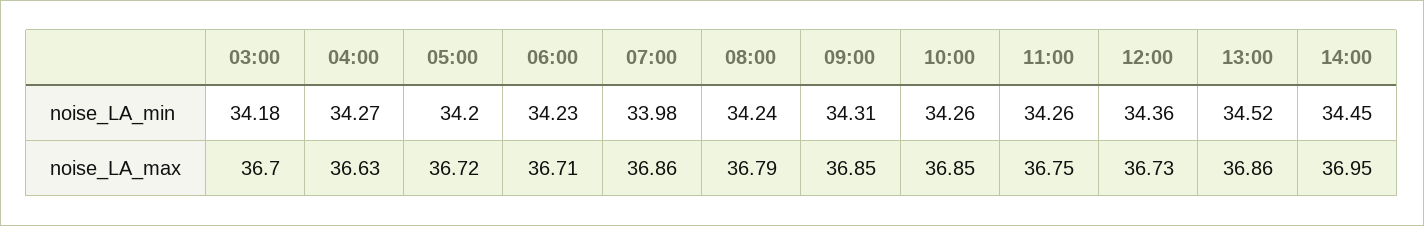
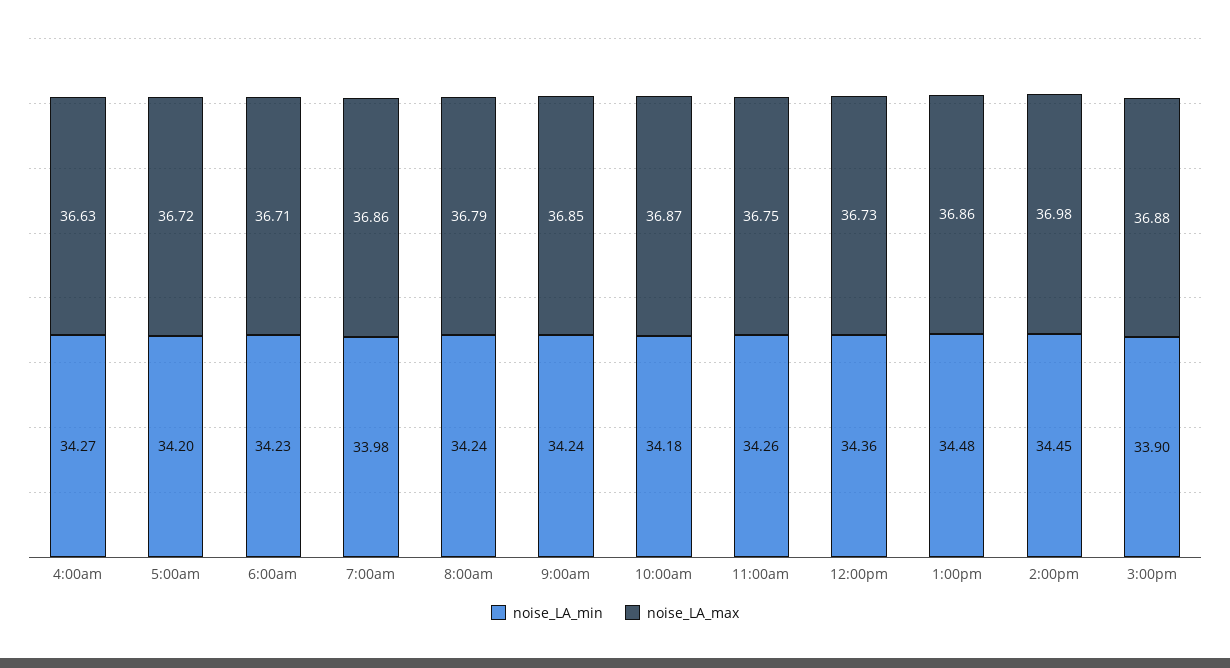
noise_LA_min, 03:00: 34.18 -> none
noise_LA_min, 09:00: 34.31 -> 34.24
noise_LA_min, 10:00: 34.26 -> 34.18
noise_LA_min, 13:00: 34.52 -> 34.48
noise_LA_max, 03:00: 36.7 -> none
noise_LA_max, 10:00: 36.85 -> 36.87
noise_LA_max, 14:00: 36.95 -> 36.98
noise_LA_min, 3:00pm: none -> 33.9
noise_LA_max, 3:00pm: none -> 36.88

